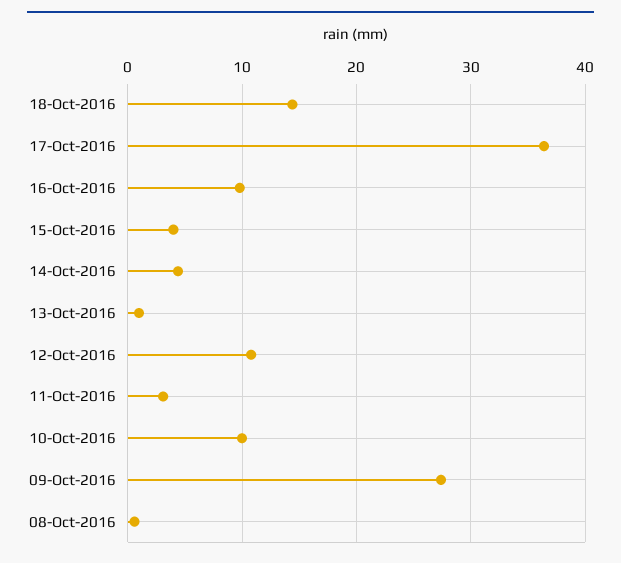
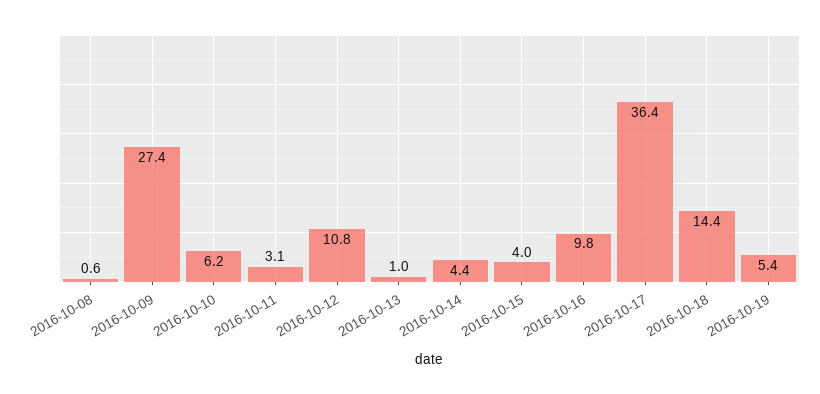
10-Oct-2016: 10 -> 6.2
2016-10-19: none -> 5.4

